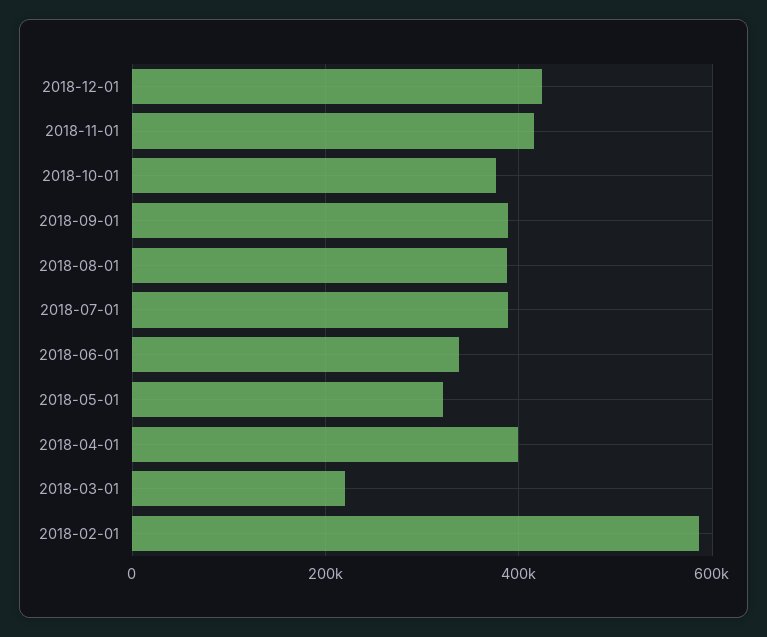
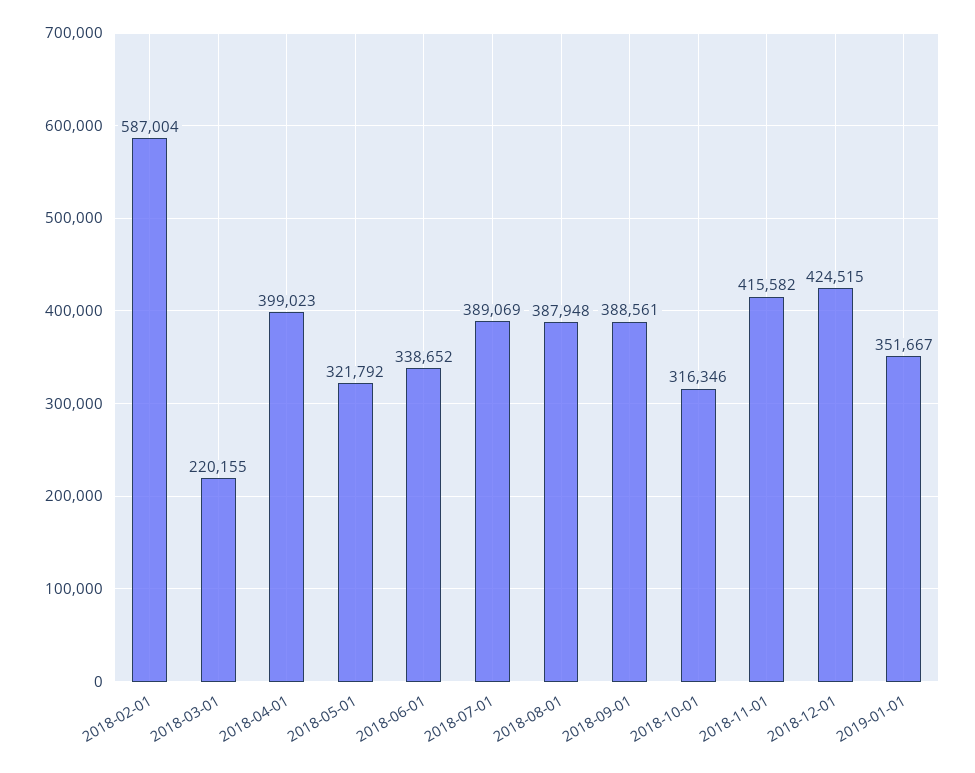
2018-10-01: 380000 -> 316346
2019-01-01: none -> 351667

